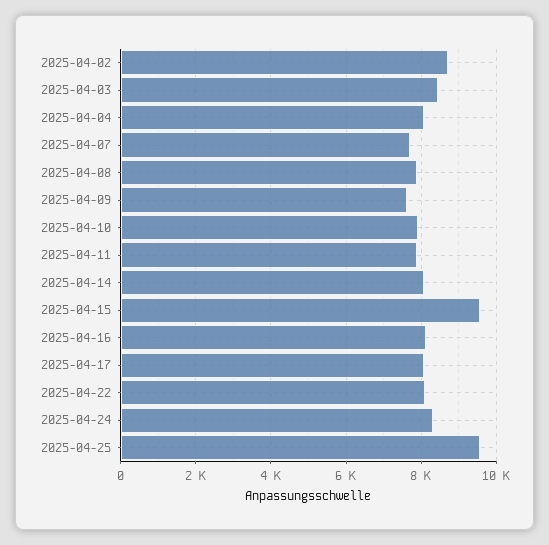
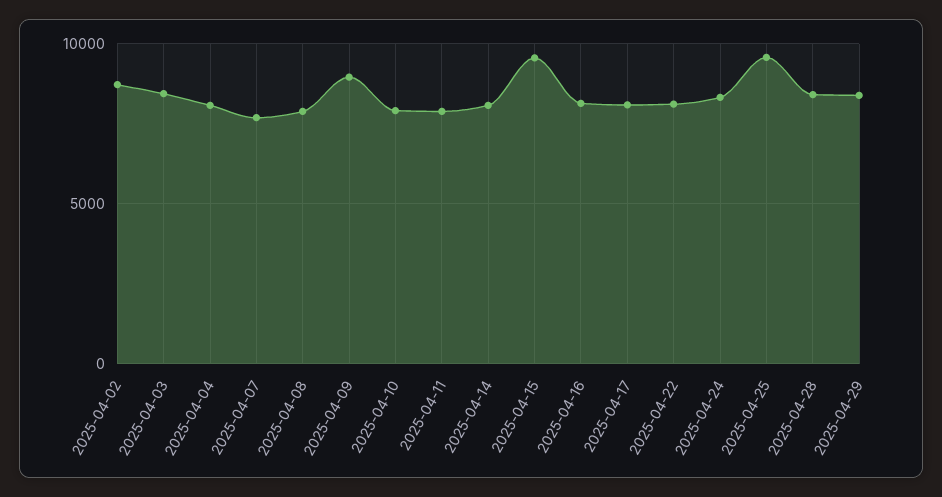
2025-04-09: 7600 -> 9000
2025-04-28: none -> 8500
2025-04-29: none -> 8500

